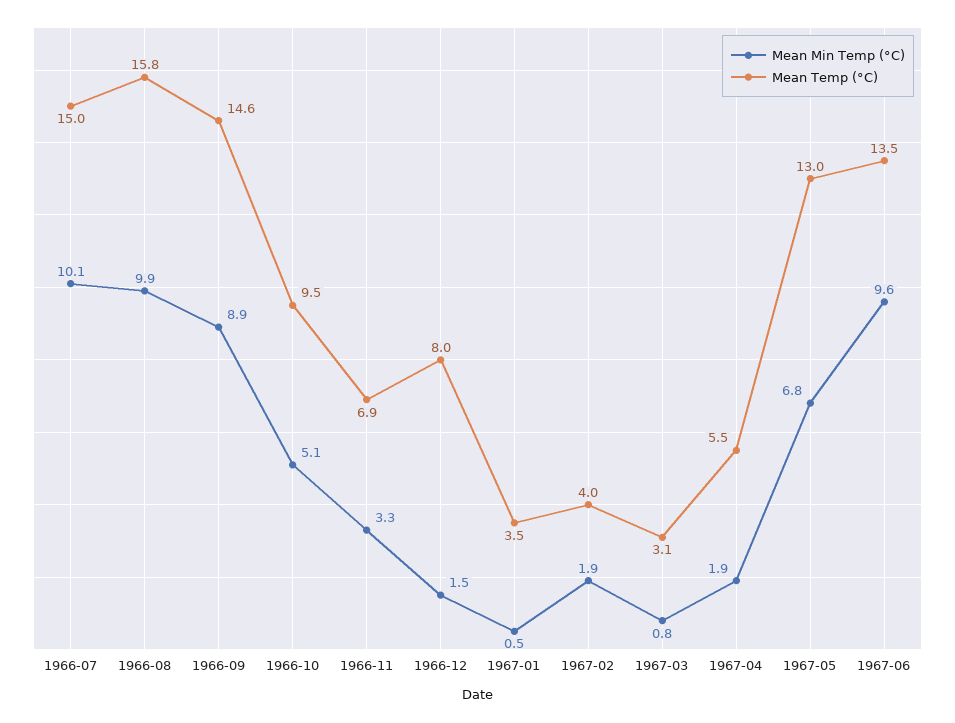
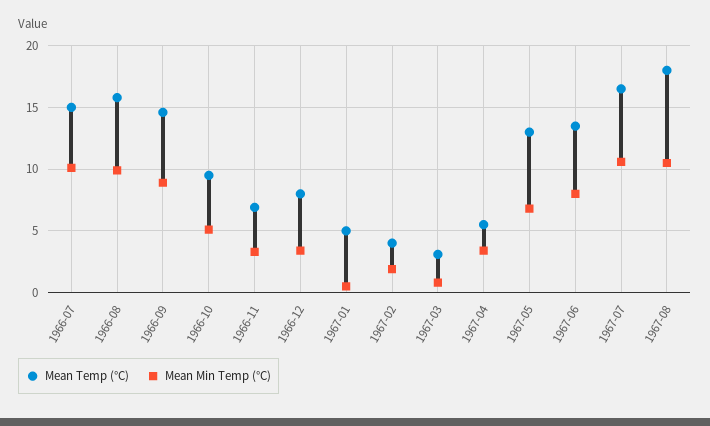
Mean Min Temp (°C), 1966-12: 1.5 -> 3.5
Mean Temp (°C), 1967-01: 3.5 -> 5
Mean Min Temp (°C), 1967-04: 1.9 -> 3.5
Mean Min Temp (°C), 1967-06: 9.6 -> 8
Mean Temp (°C), 1967-07: none -> 16.5
Mean Min Temp (°C), 1967-07: none -> 10.5
Mean Temp (°C), 1967-08: none -> 18
Mean Min Temp (°C), 1967-08: none -> 10.5

